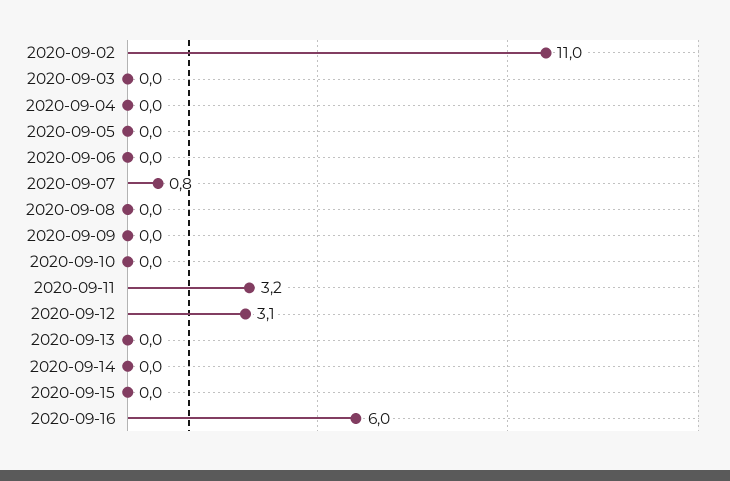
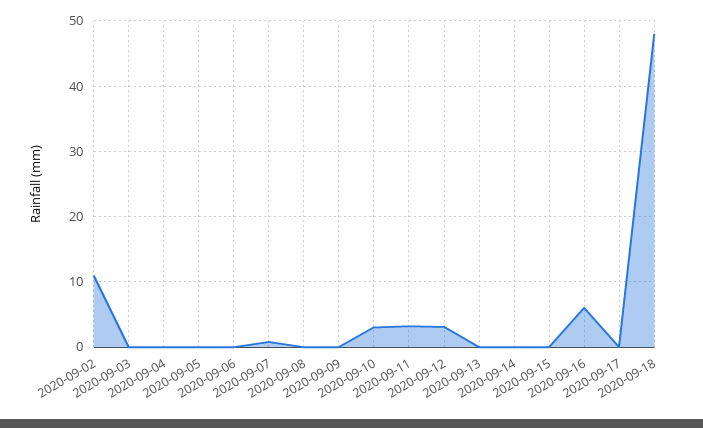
2020-09-10: 0 -> 3
2020-09-17: none -> 0
2020-09-18: none -> 48

